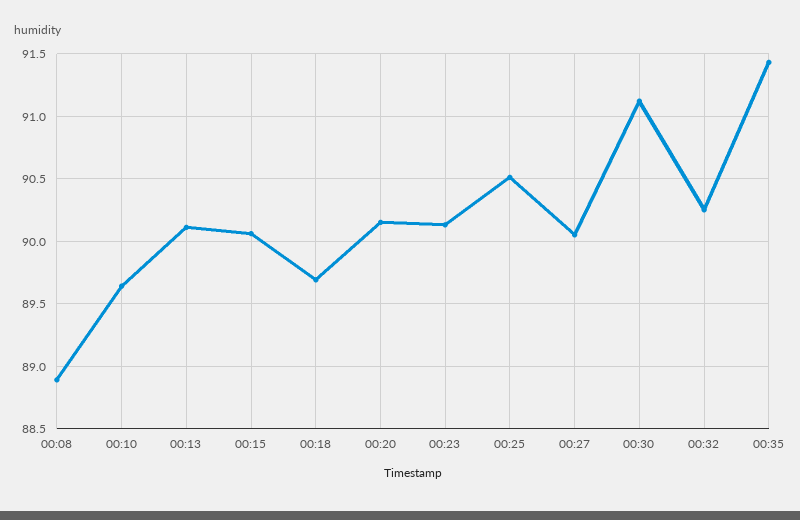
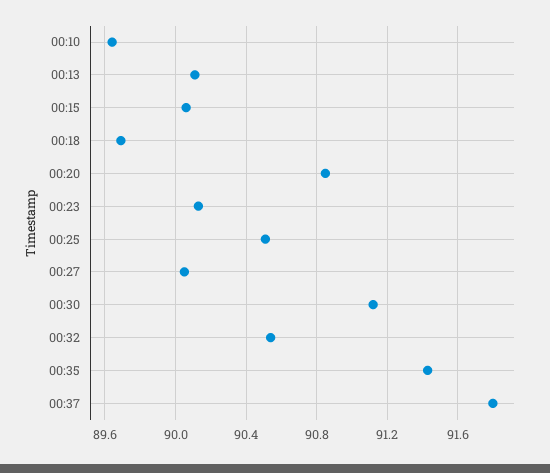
00:08: 88.9 -> none
00:20: 90.15 -> 90.85
00:32: 90.25 -> 90.55
00:37: none -> 91.8

